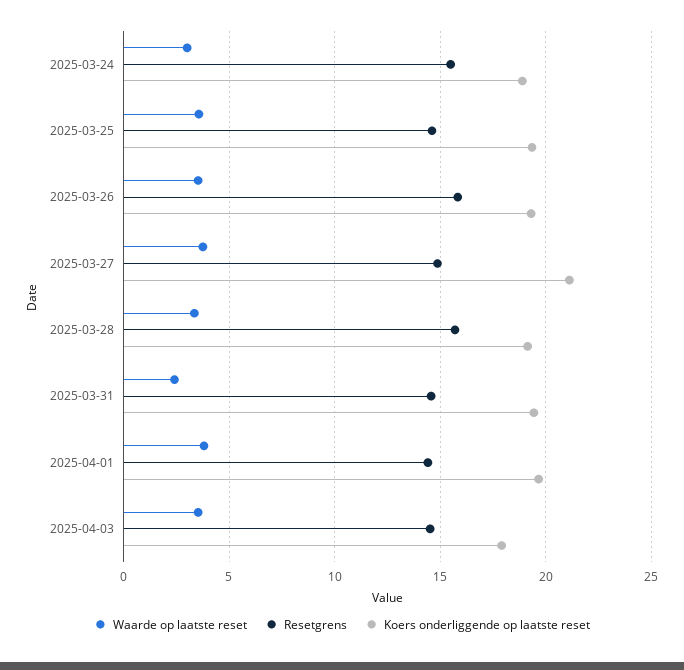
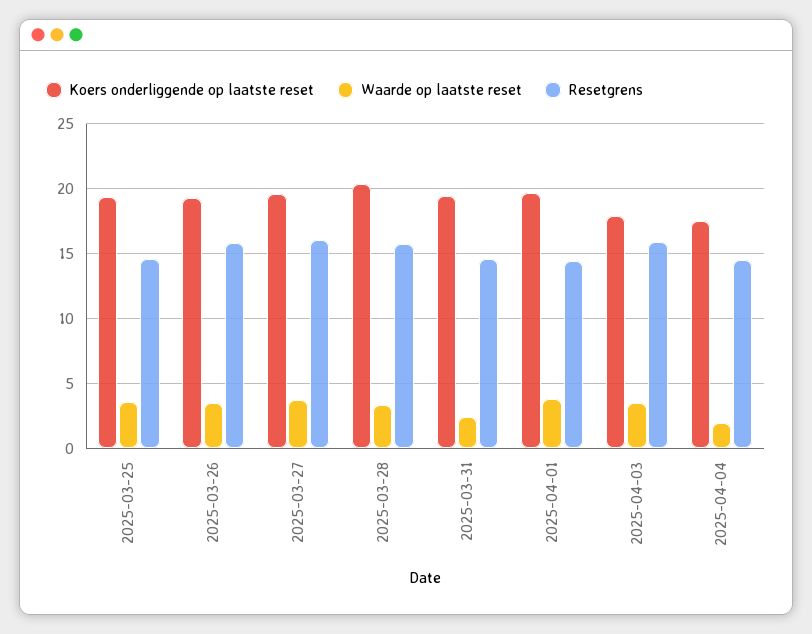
Waarde op laatste reset, 2025-03-24: 3 -> none
Resetgrens, 2025-03-24: 15.5 -> none
Koers onderliggende op laatste reset, 2025-03-24: 19 -> none
Resetgrens, 2025-03-27: 15 -> 16
Koers onderliggende op laatste reset, 2025-03-27: 21 -> 19.5
Koers onderliggende op laatste reset, 2025-03-28: 19 -> 20.5
Resetgrens, 2025-04-03: 14.5 -> 16
Koers onderliggende op laatste reset, 2025-04-04: none -> 17.5
Waarde op laatste reset, 2025-04-04: none -> 2
Resetgrens, 2025-04-04: none -> 14.5

